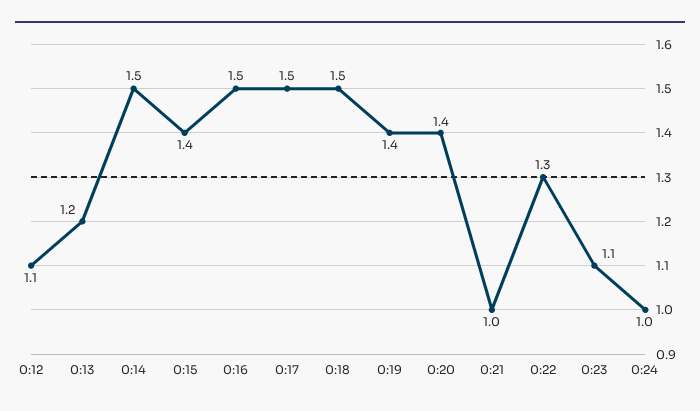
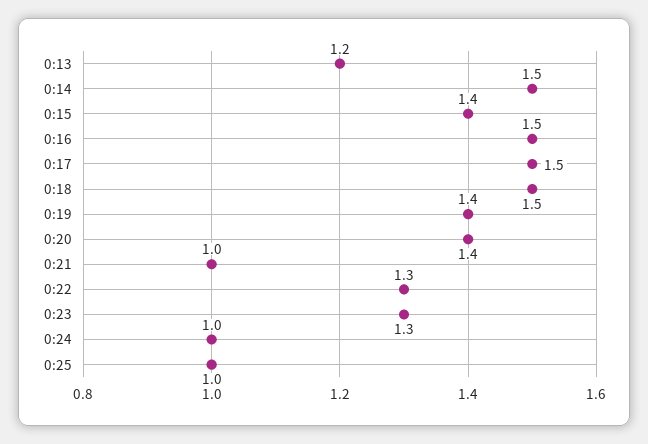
0:12: 1.1 -> none
0:23: 1.1 -> 1.3
0:25: none -> 1

